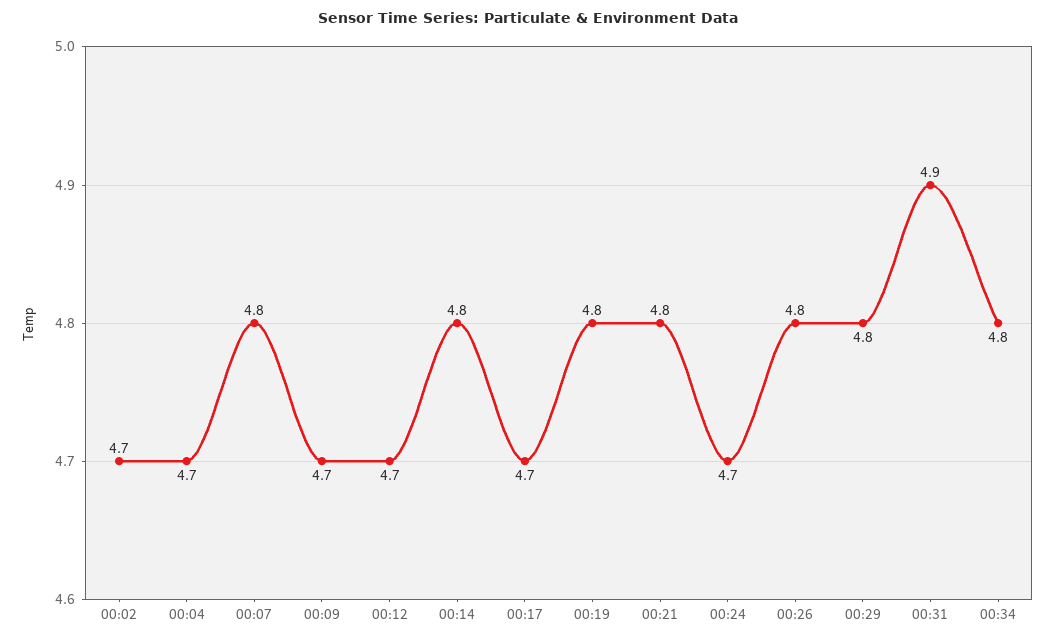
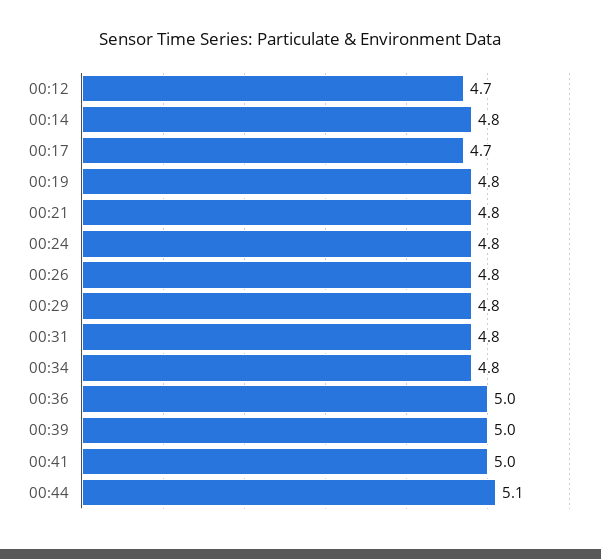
00:02: 4.7 -> none
00:04: 4.7 -> none
00:07: 4.8 -> none
00:09: 4.7 -> none
00:24: 4.7 -> 4.8
00:31: 4.9 -> 4.8
00:36: none -> 5
00:39: none -> 5
00:41: none -> 5
00:44: none -> 5.1

